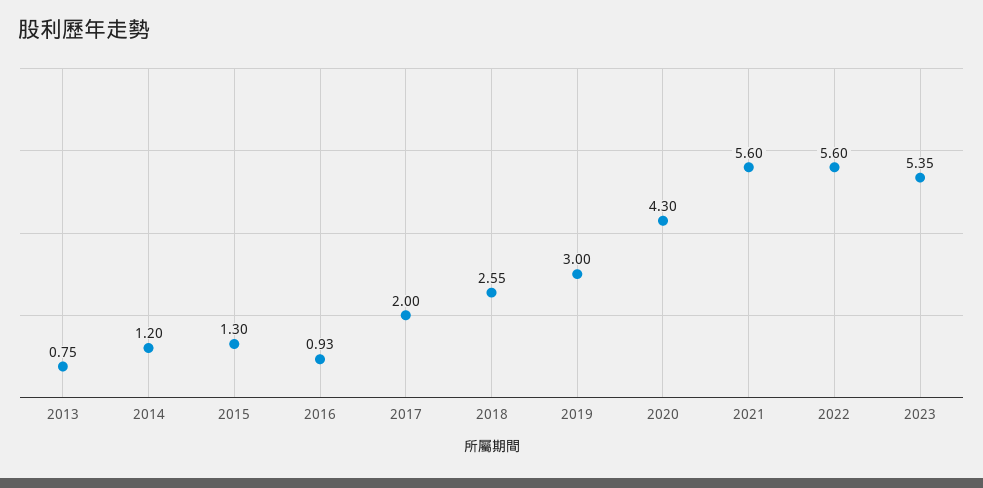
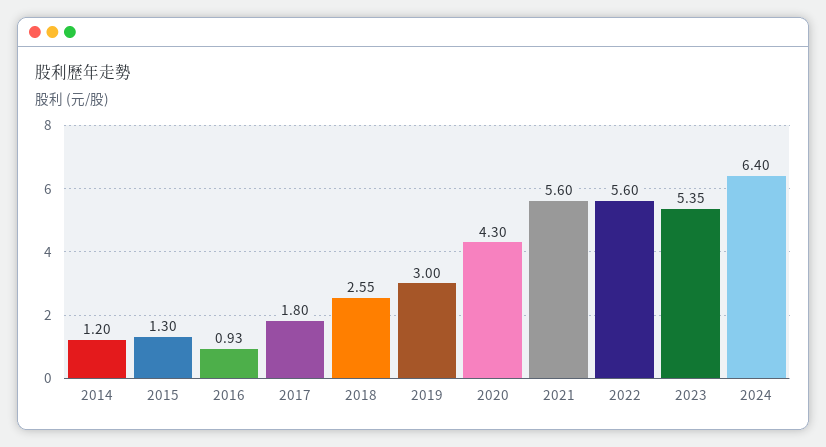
2013: 0.75 -> none
2017: 2 -> 1.8
2024: none -> 6.4

